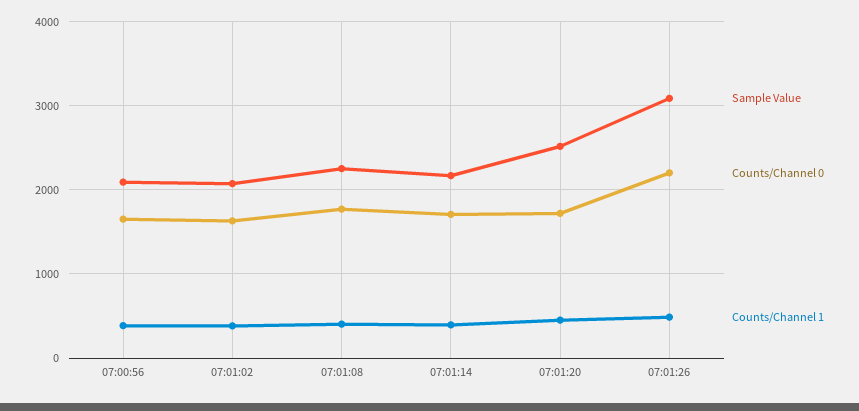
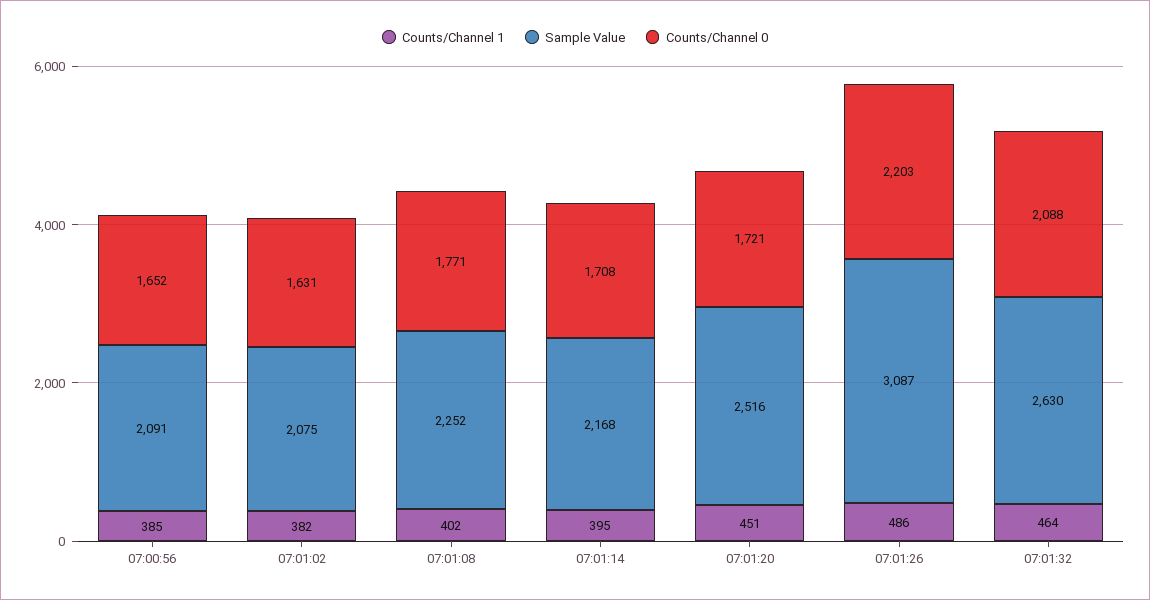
Counts/Channel 1, 07:01:32: none -> 464
Sample Value, 07:01:32: none -> 2630
Counts/Channel 0, 07:01:32: none -> 2088

